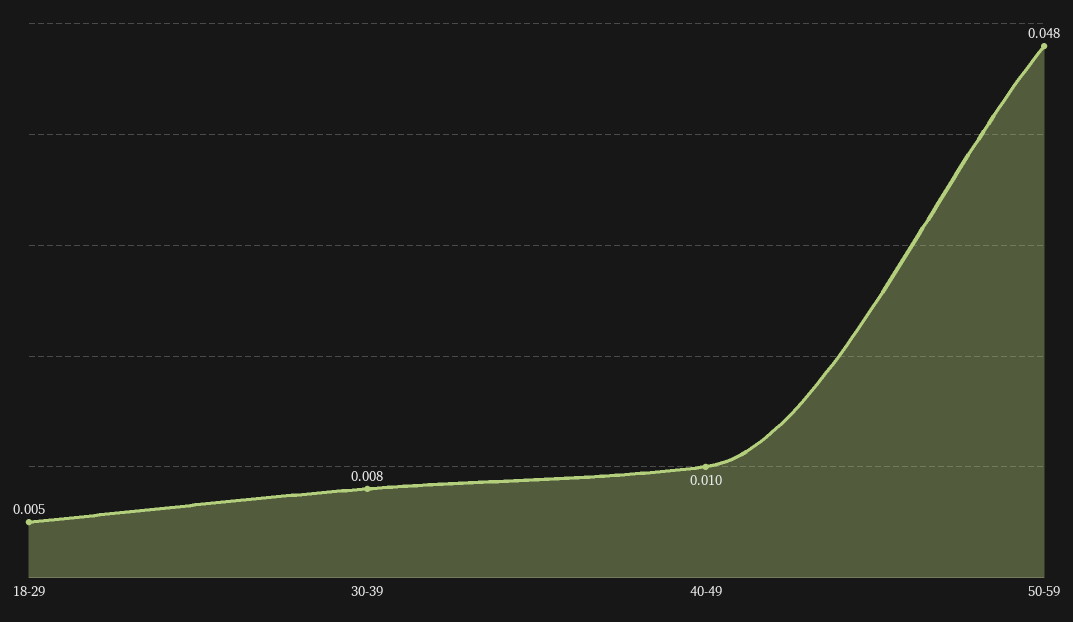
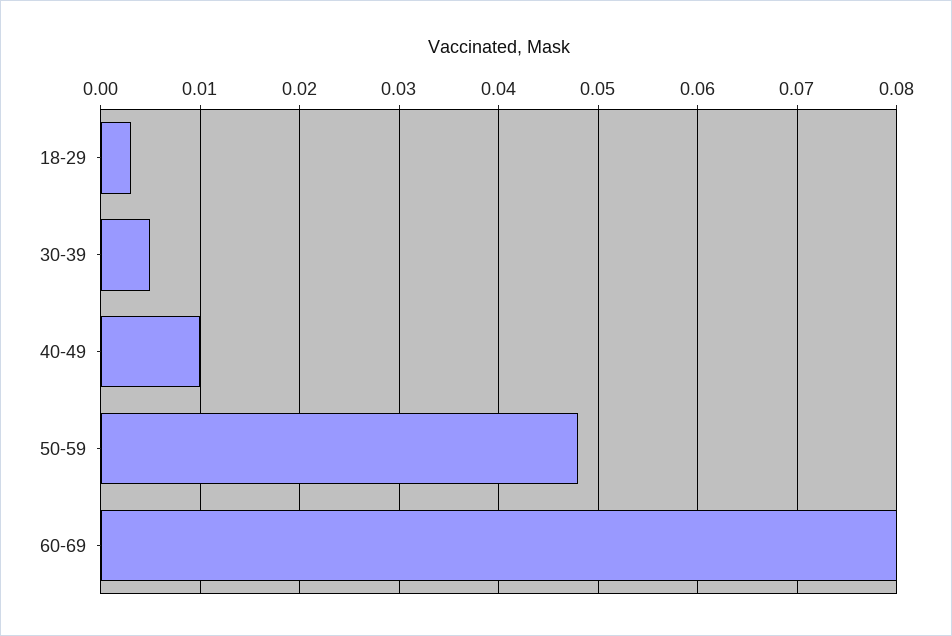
18-29: 0.005 -> 0.003
30-39: 0.008 -> 0.005
60-69: none -> 0.08

